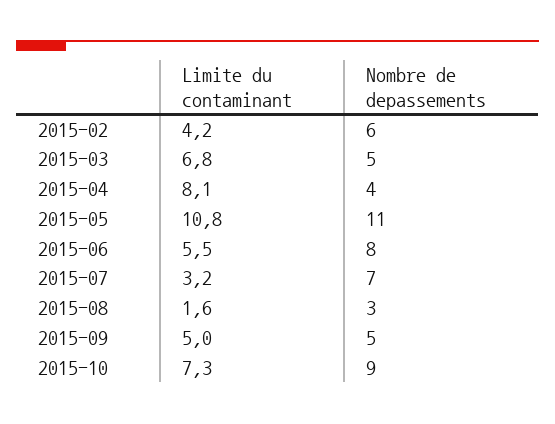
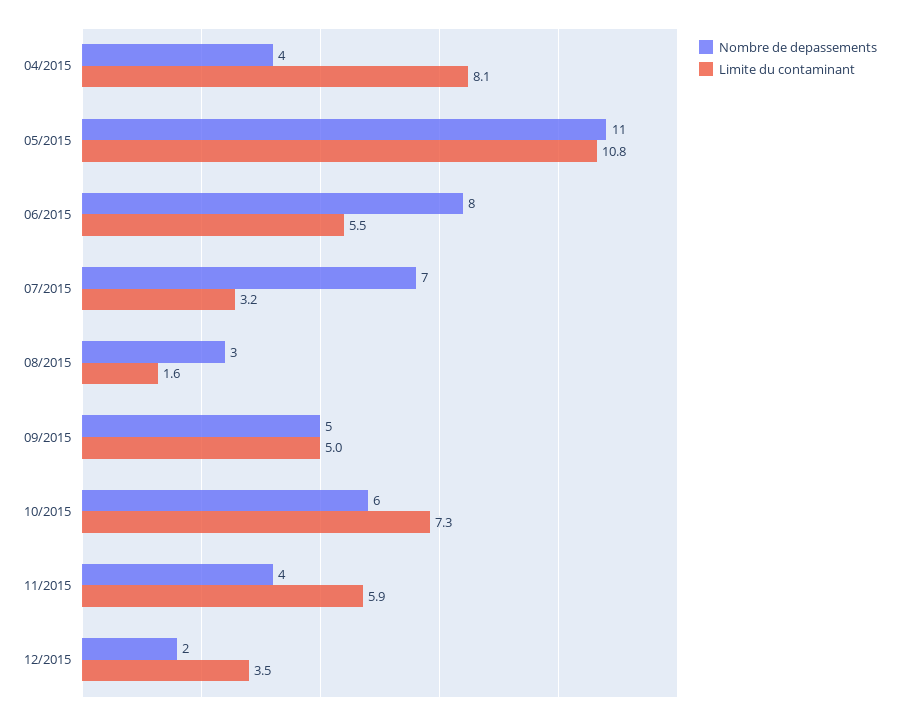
Limite du contaminant, 2015-02: 4.2 -> none
Nombre de depassements, 2015-02: 6 -> none
Limite du contaminant, 2015-03: 6.8 -> none
Nombre de depassements, 2015-03: 5 -> none
Nombre de depassements, 2015-10: 9 -> 6
Nombre de depassements, 11/2015: none -> 4
Limite du contaminant, 11/2015: none -> 5.9
Nombre de depassements, 12/2015: none -> 2
Limite du contaminant, 12/2015: none -> 3.5

